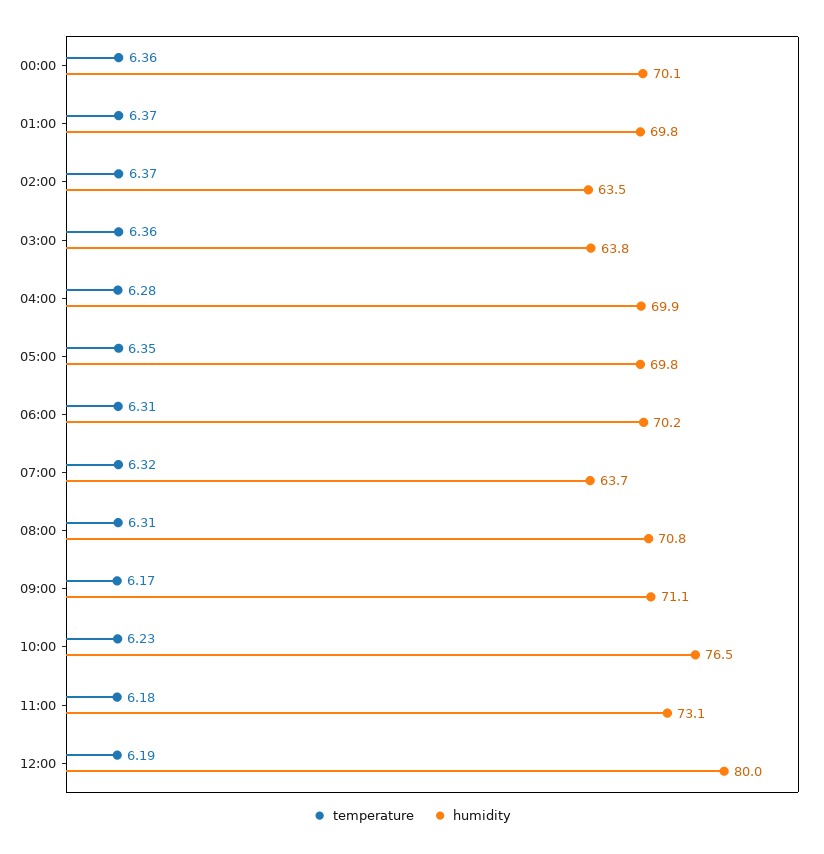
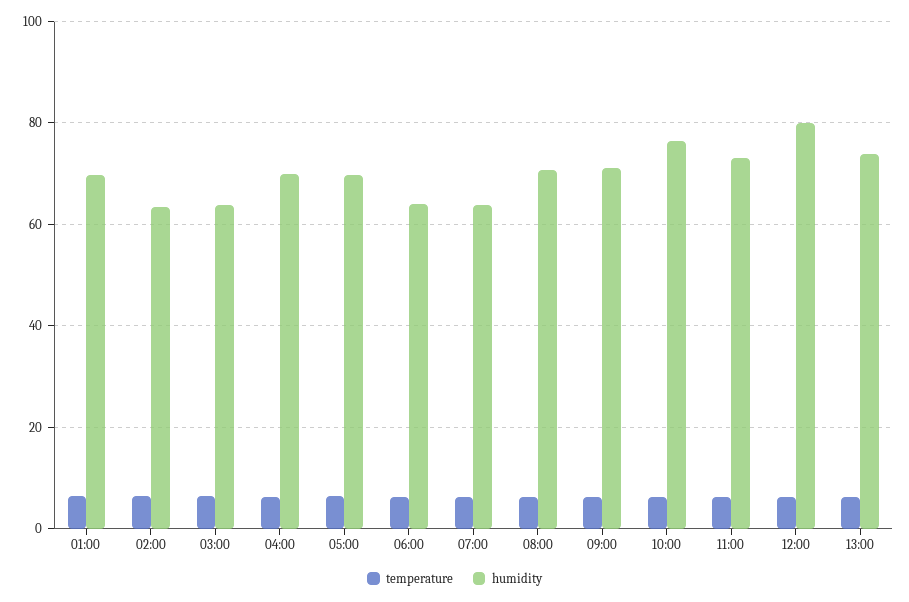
temperature, 00:00: 6.36 -> none
humidity, 00:00: 70.1 -> none
humidity, 06:00: 70.2 -> 64
temperature, 13:00: none -> 6
humidity, 13:00: none -> 74

